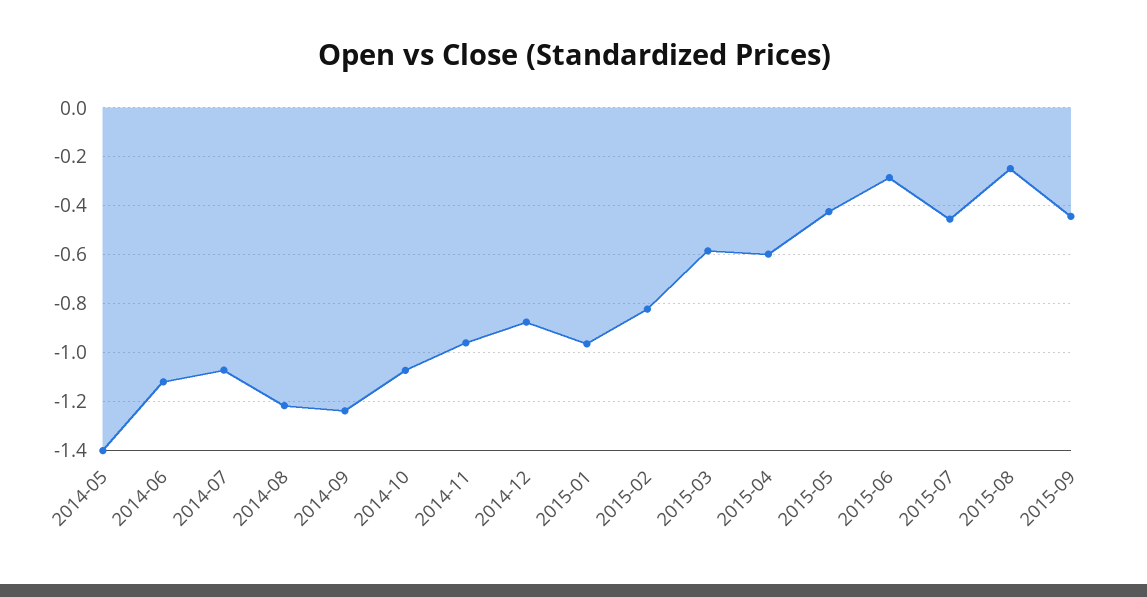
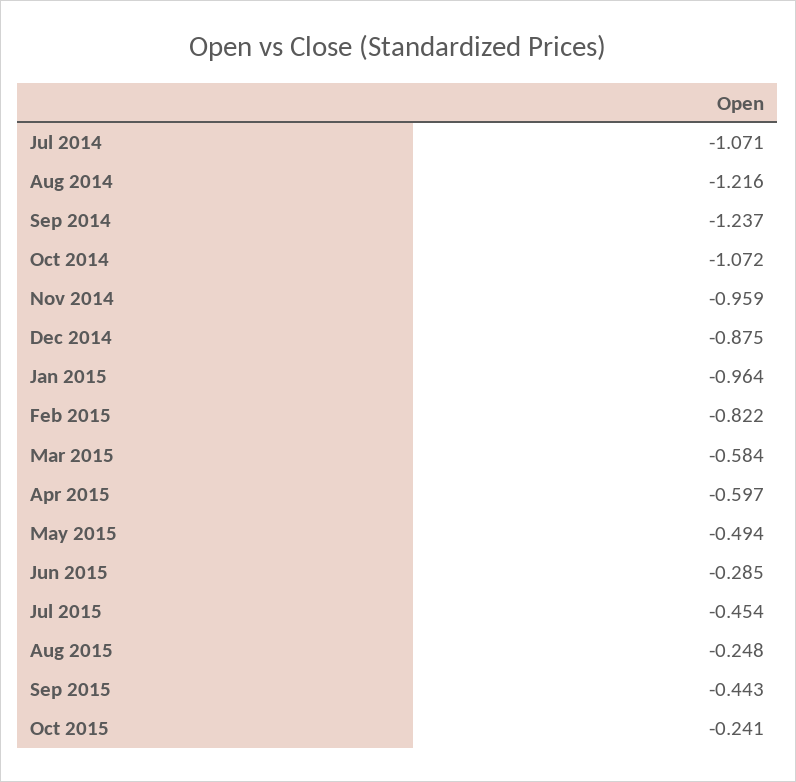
2014-05: -1.4 -> none
2014-06: -1.125 -> none
2015-05: -0.425 -> -0.494
Oct 2015: none -> -0.241

